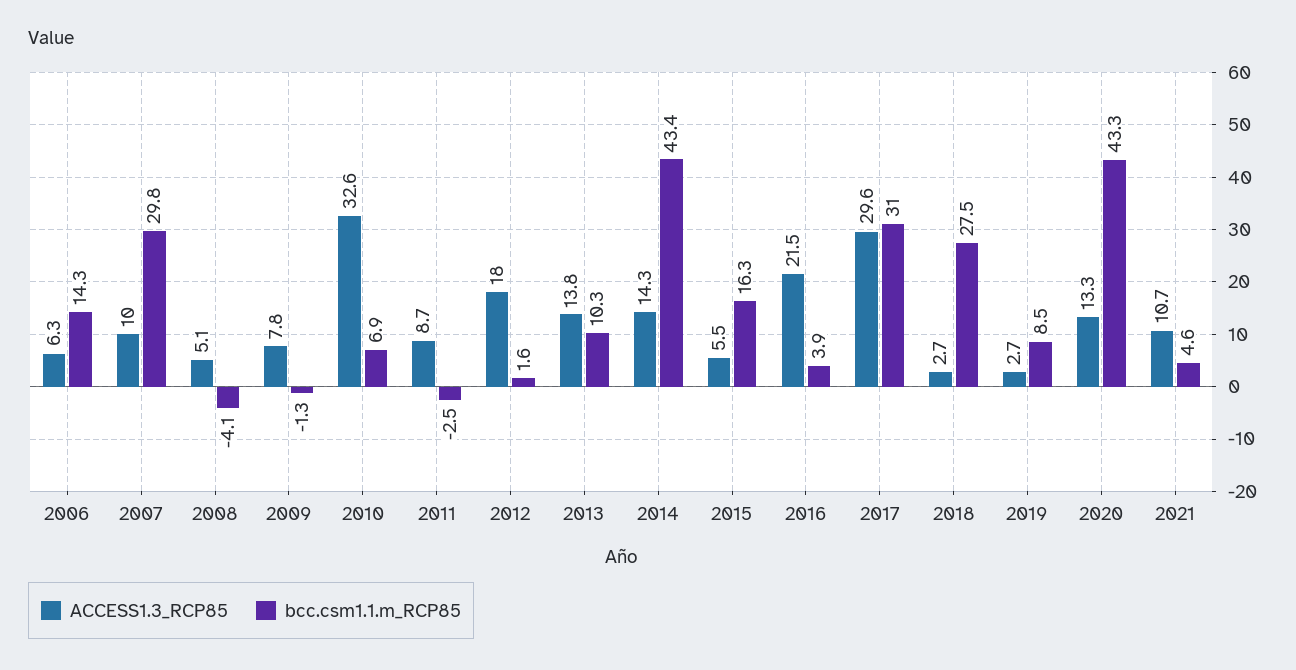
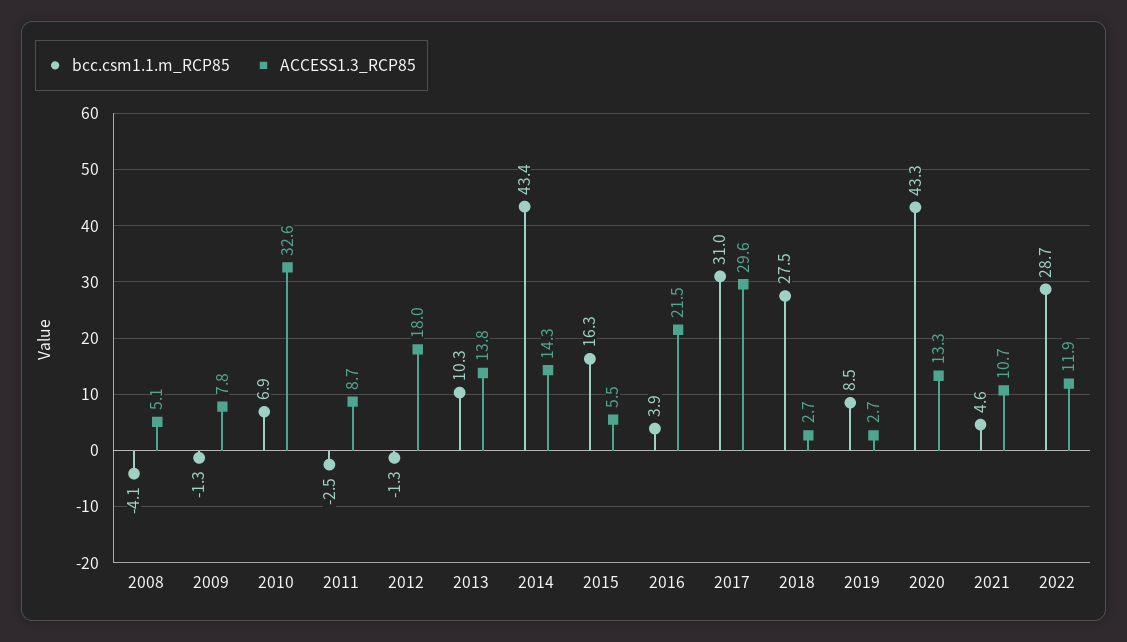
ACCESS1.3_RCP85, 2006: 6.3 -> none
bcc.csm1.1.m_RCP85, 2006: 14.3 -> none
ACCESS1.3_RCP85, 2007: 10 -> none
bcc.csm1.1.m_RCP85, 2007: 29.8 -> none
bcc.csm1.1.m_RCP85, 2012: 1.6 -> -1.3
bcc.csm1.1.m_RCP85, 2022: none -> 28.7
ACCESS1.3_RCP85, 2022: none -> 11.9

